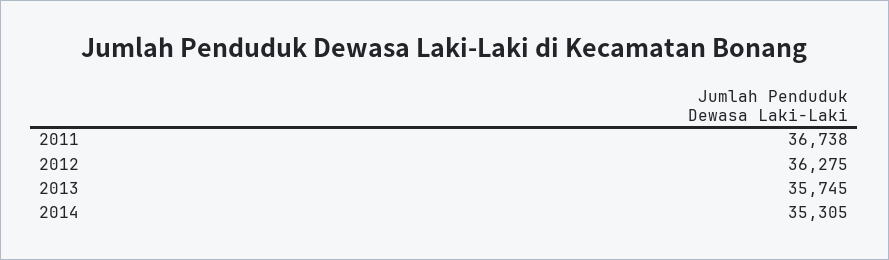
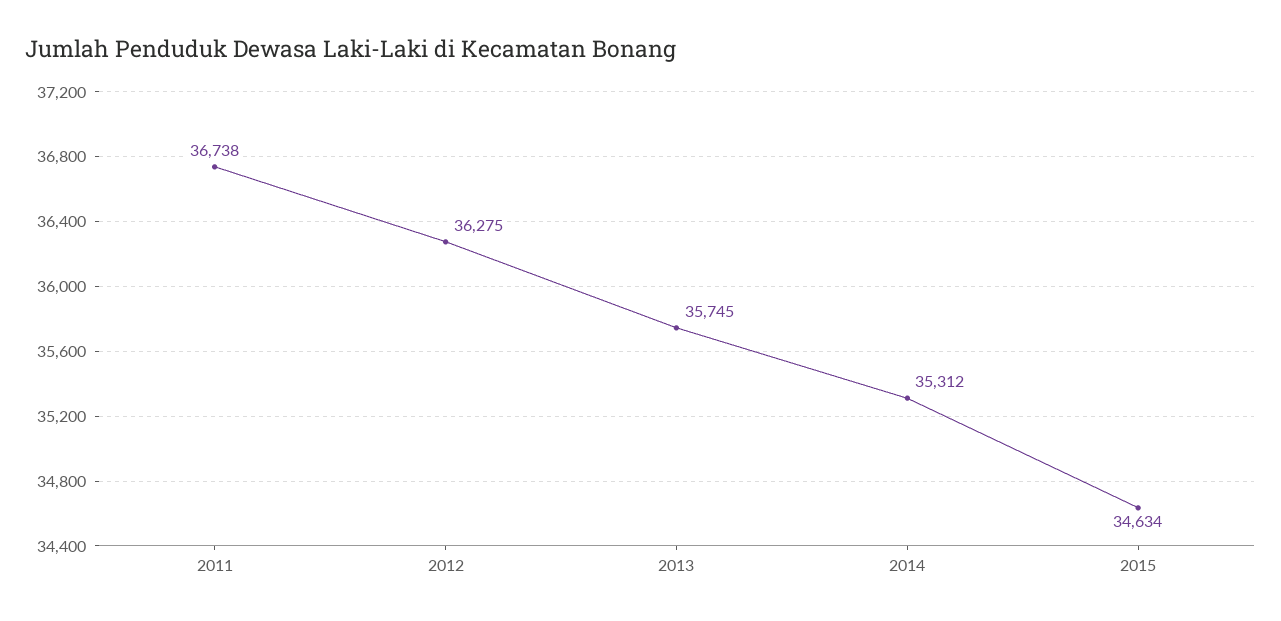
2014: 35305 -> 35312
2015: none -> 34634

